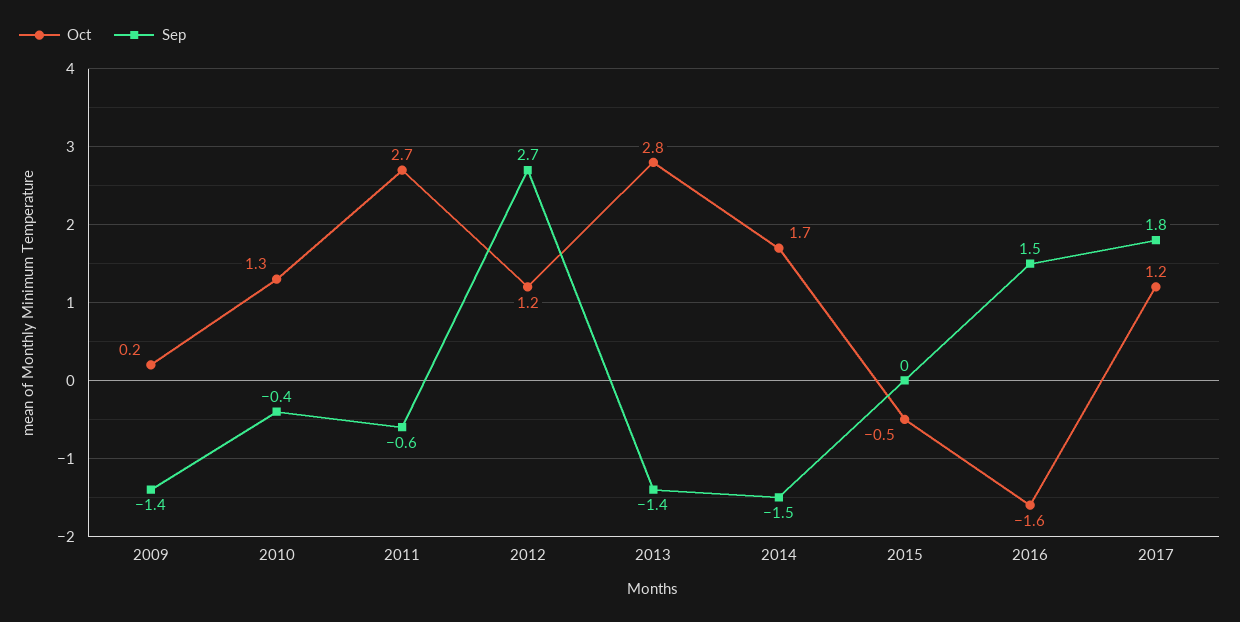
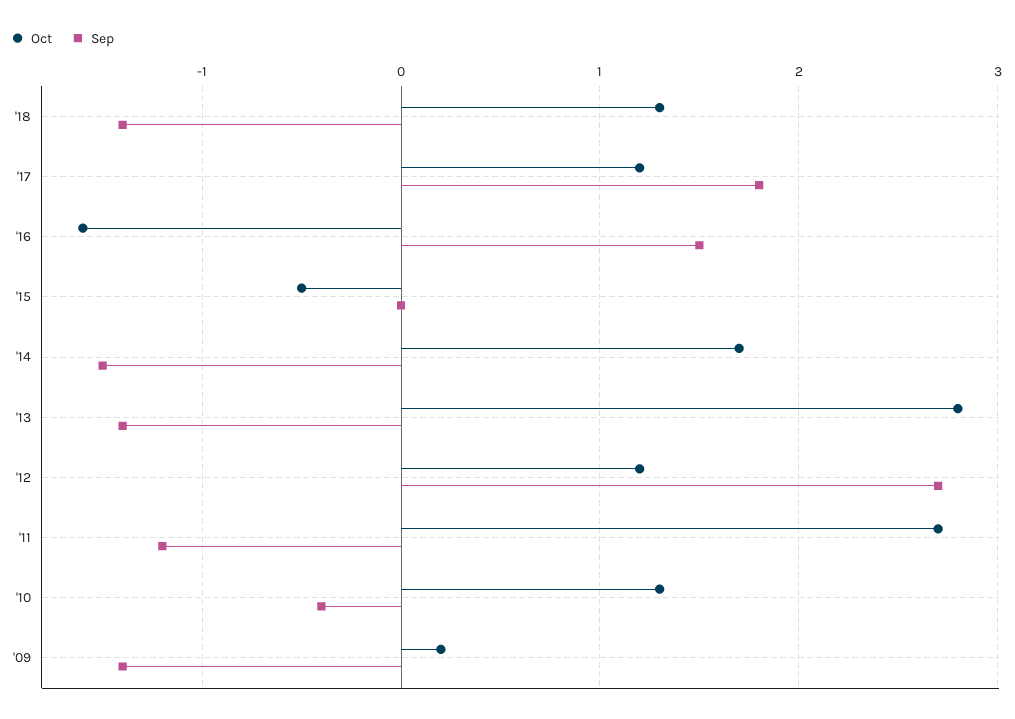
Sep, 2011: -0.6 -> -1.2
Oct, '18: none -> 1.3
Sep, '18: none -> -1.4

